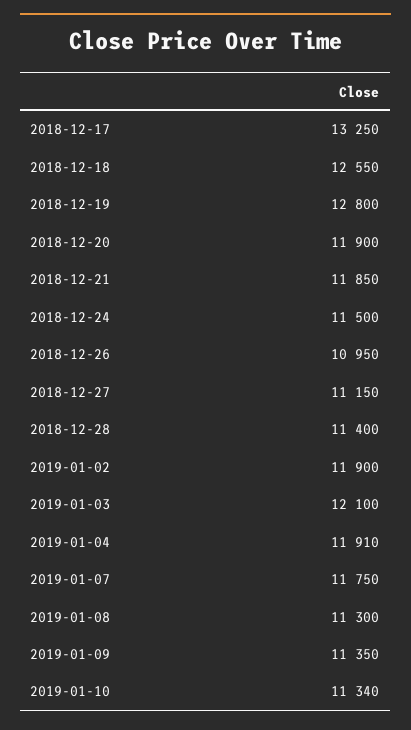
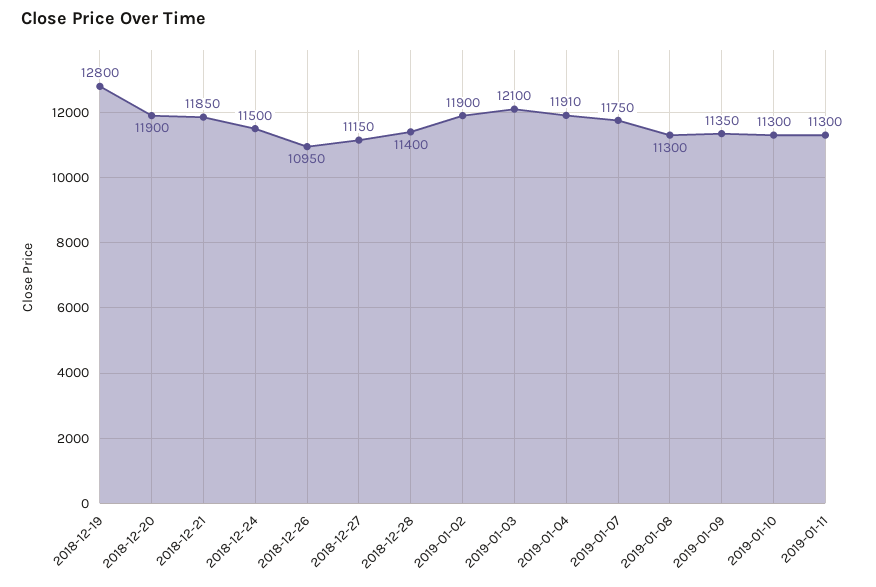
2018-12-17: 13250 -> none
2018-12-18: 12550 -> none
2019-01-10: 11340 -> 11300
2019-01-11: none -> 11300

